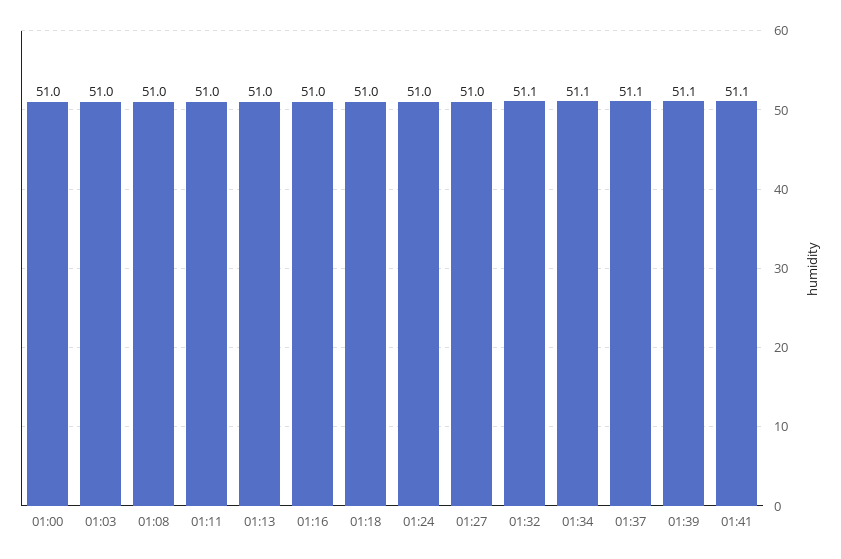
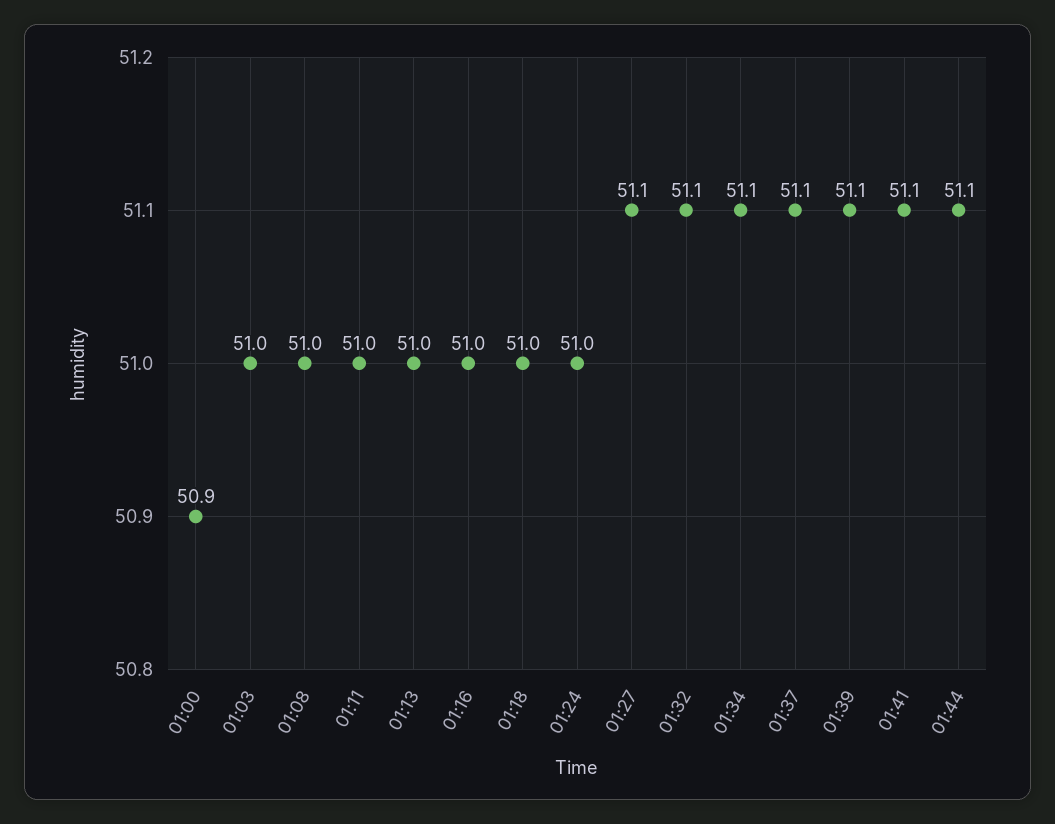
01:00: 51 -> 50.9
01:27: 51 -> 51.1
01:44: none -> 51.1

